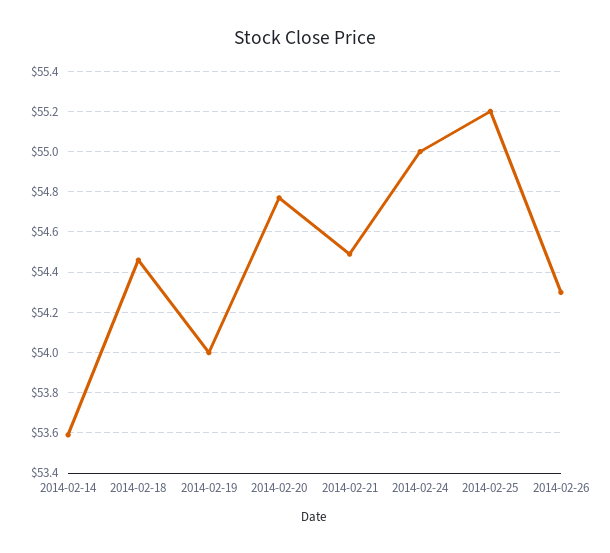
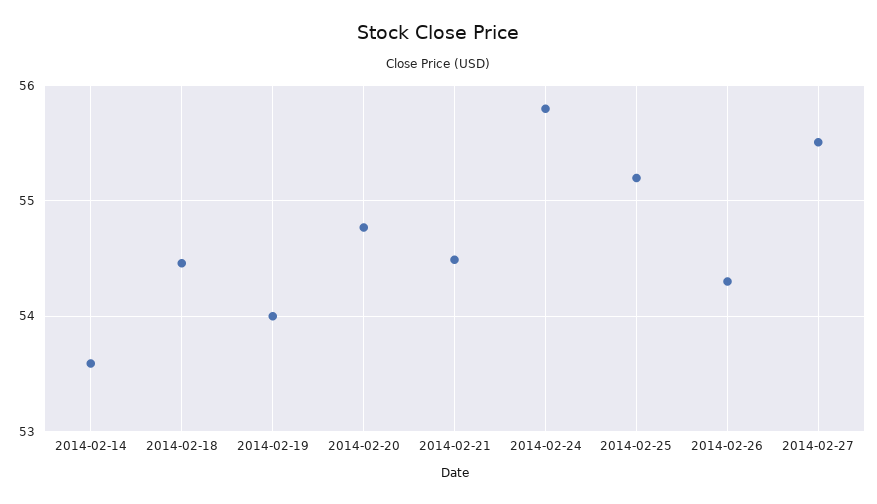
2014-02-24: 55 -> 55.8
2014-02-27: none -> 55.5

